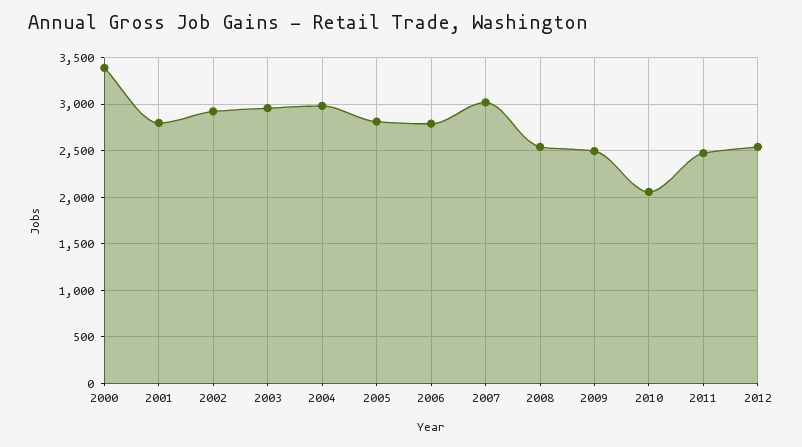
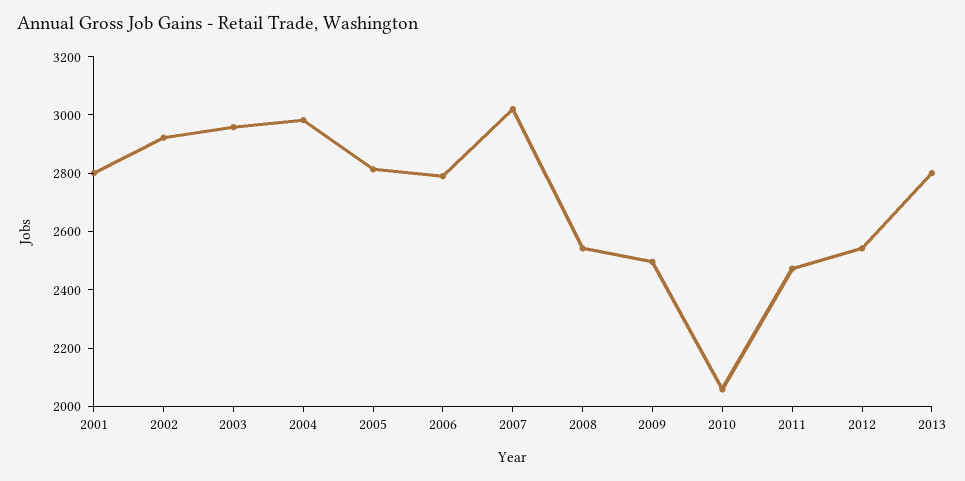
2000: 3400 -> none
2013: none -> 2800

